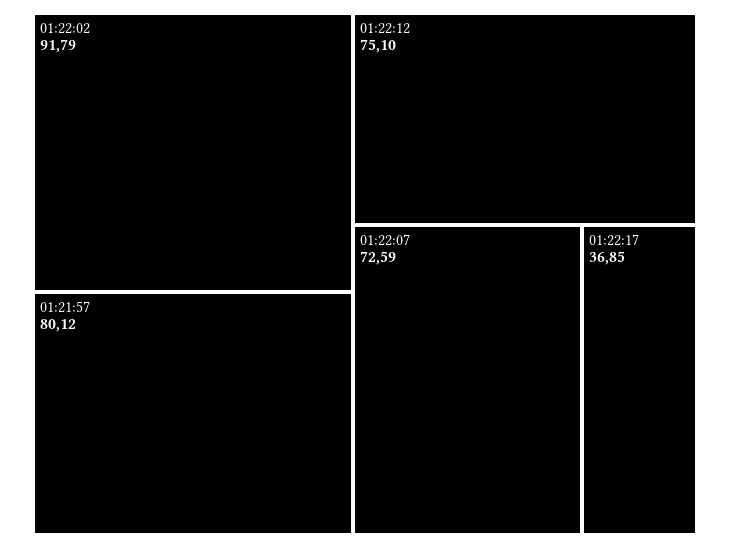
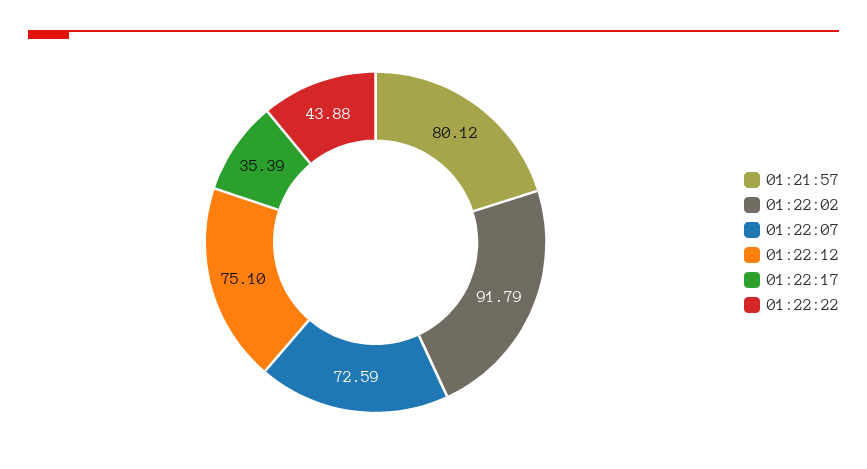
01:22:17: 36.85 -> 35.39
01:22:22: none -> 43.88

